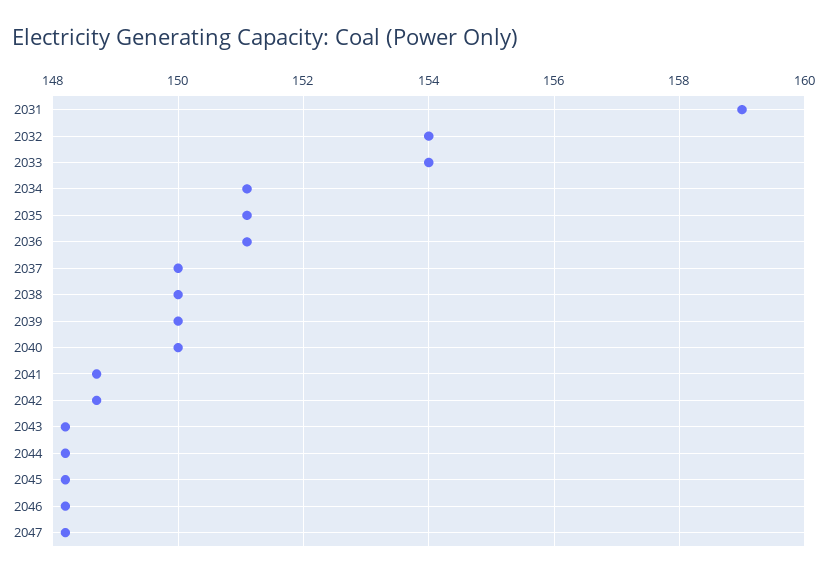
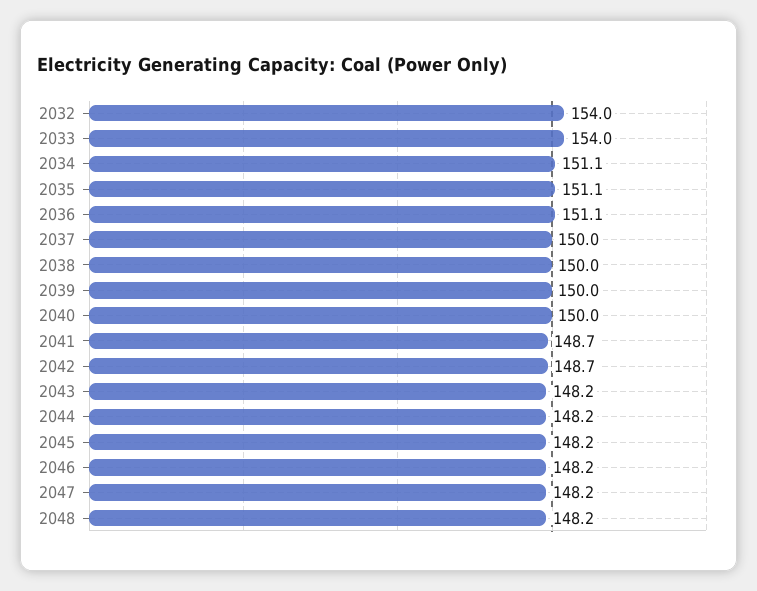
2031: 159 -> none
2048: none -> 148.2

